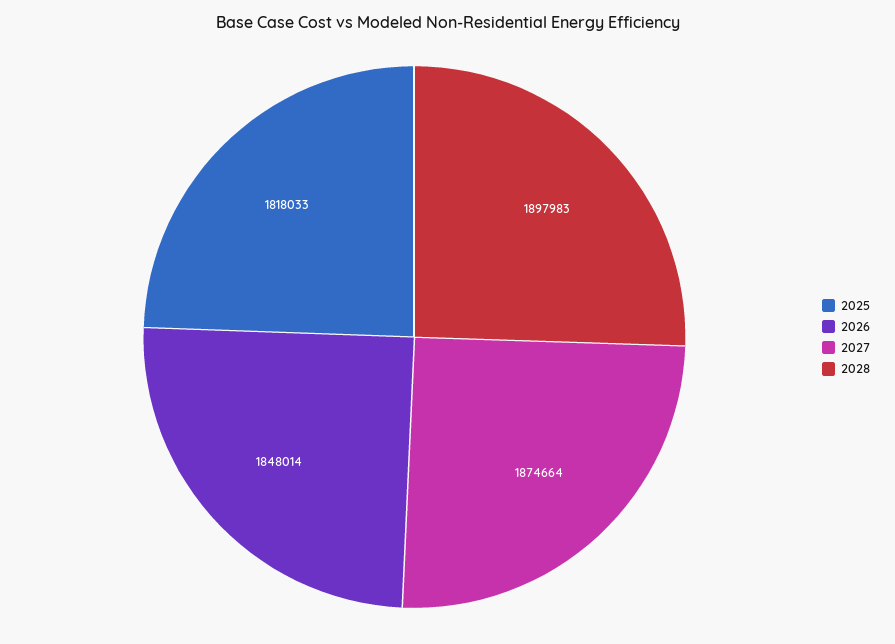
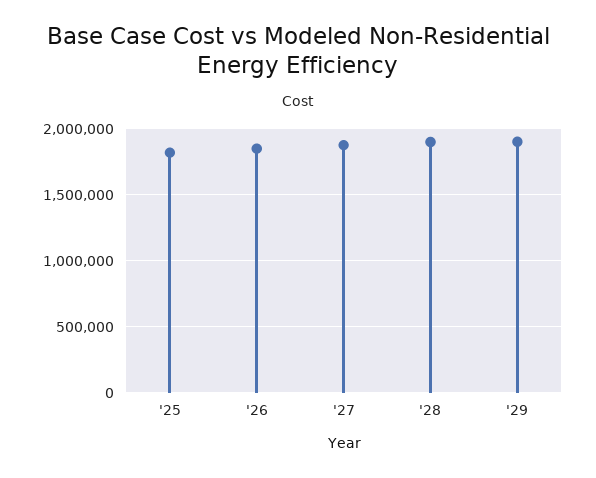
'29: none -> 1900000

